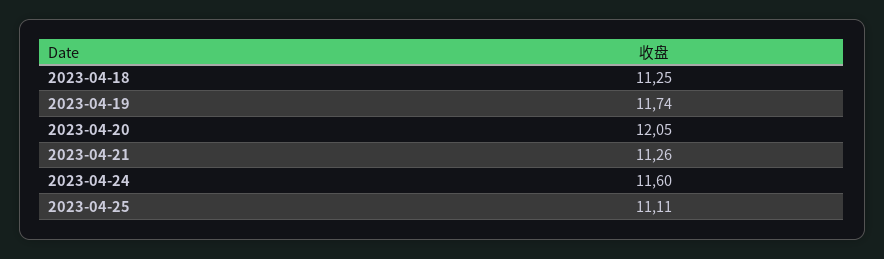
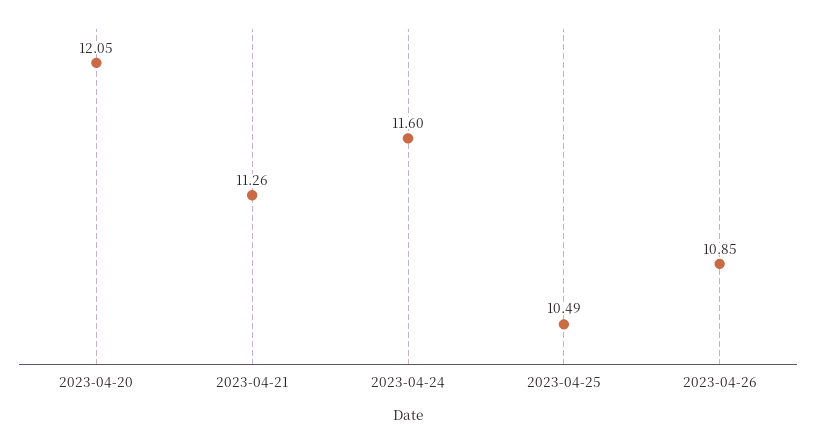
2023-04-18: 11.25 -> none
2023-04-19: 11.74 -> none
2023-04-25: 11.11 -> 10.49
2023-04-26: none -> 10.85

